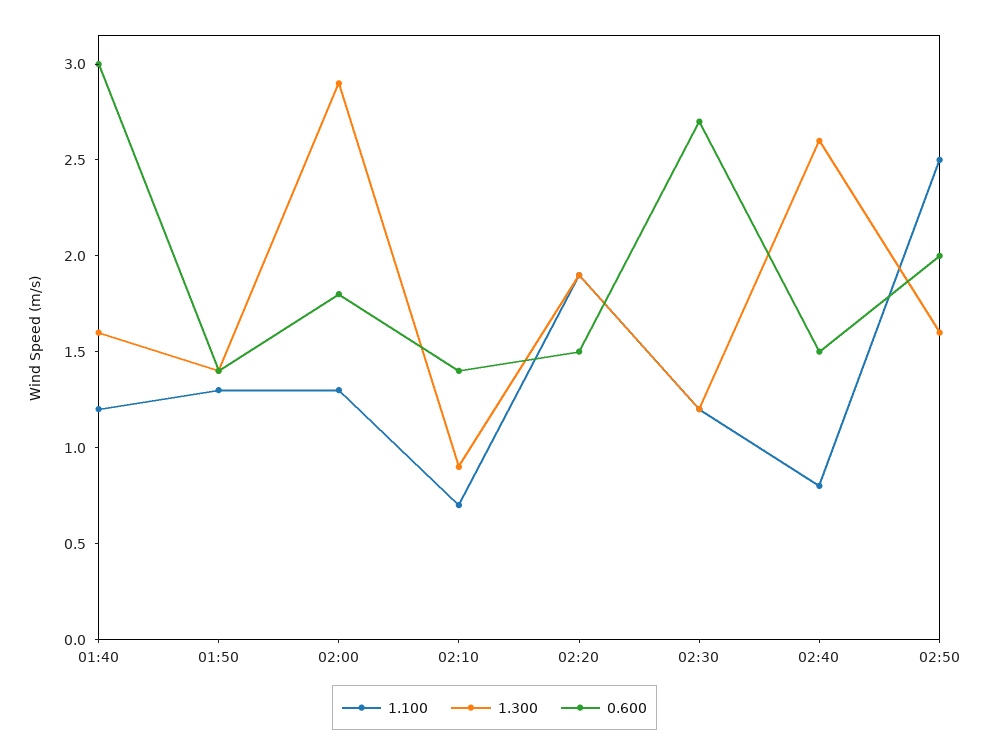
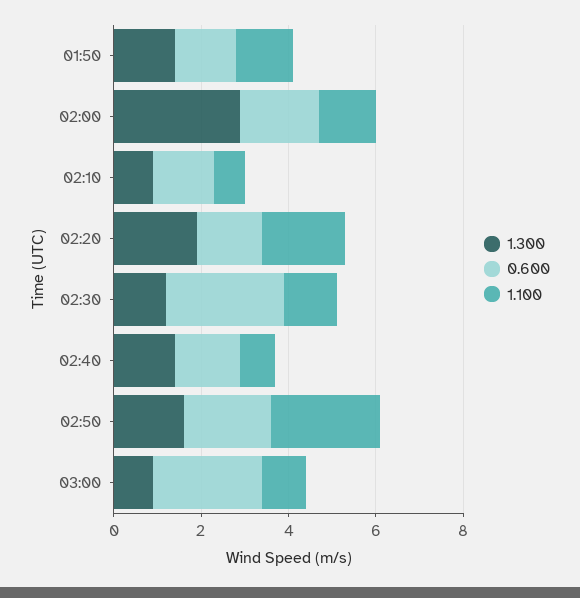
1.100, 01:40: 1.2 -> none
1.300, 01:40: 1.6 -> none
0.600, 01:40: 3 -> none
1.300, 02:40: 2.6 -> 1.5
1.300, 03:00: none -> 1
0.600, 03:00: none -> 2.5
1.100, 03:00: none -> 1

